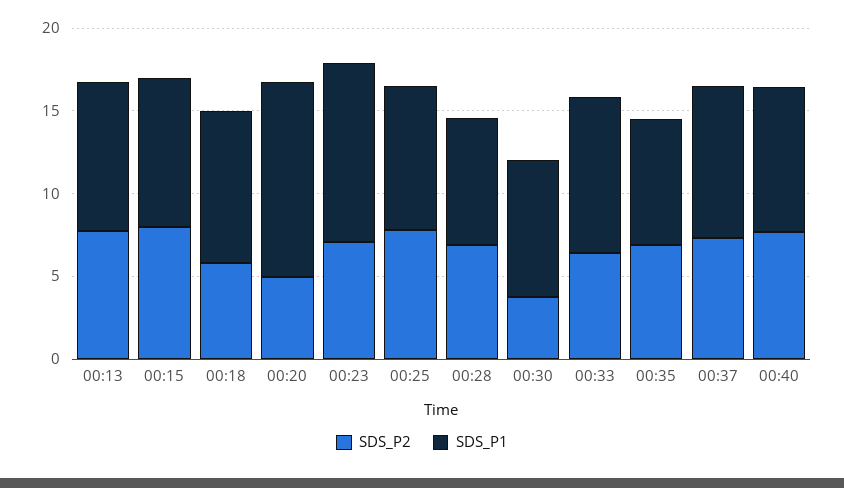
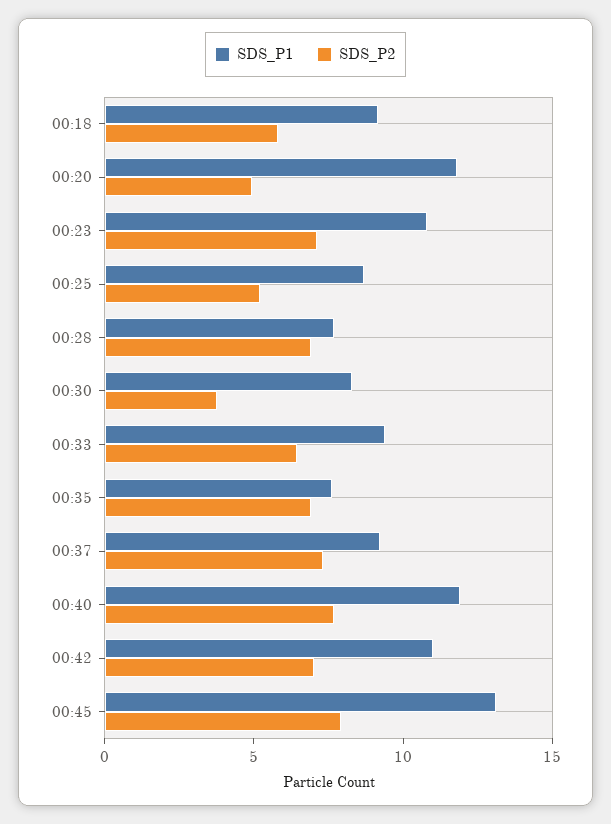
SDS_P2, 00:13: 8 -> none
SDS_P1, 00:13: 9 -> none
SDS_P2, 00:15: 8 -> none
SDS_P1, 00:15: 9 -> none
SDS_P2, 00:25: 8 -> 5
SDS_P1, 00:40: 9 -> 12
SDS_P1, 00:42: none -> 11
SDS_P2, 00:42: none -> 7
SDS_P1, 00:45: none -> 13
SDS_P2, 00:45: none -> 8

